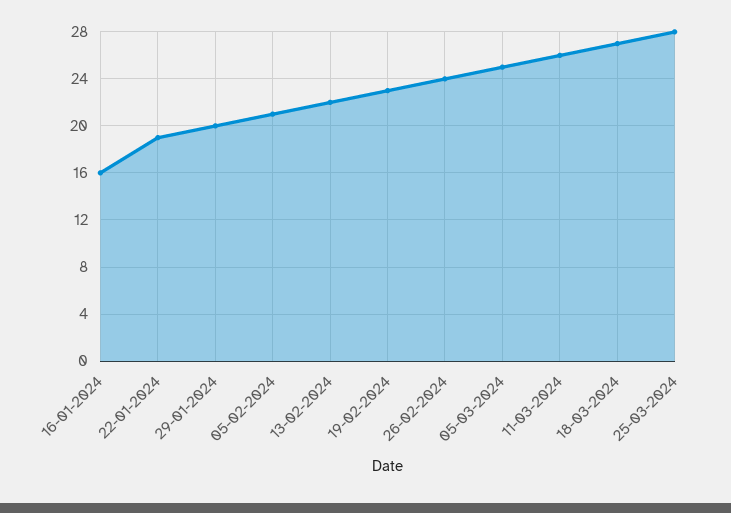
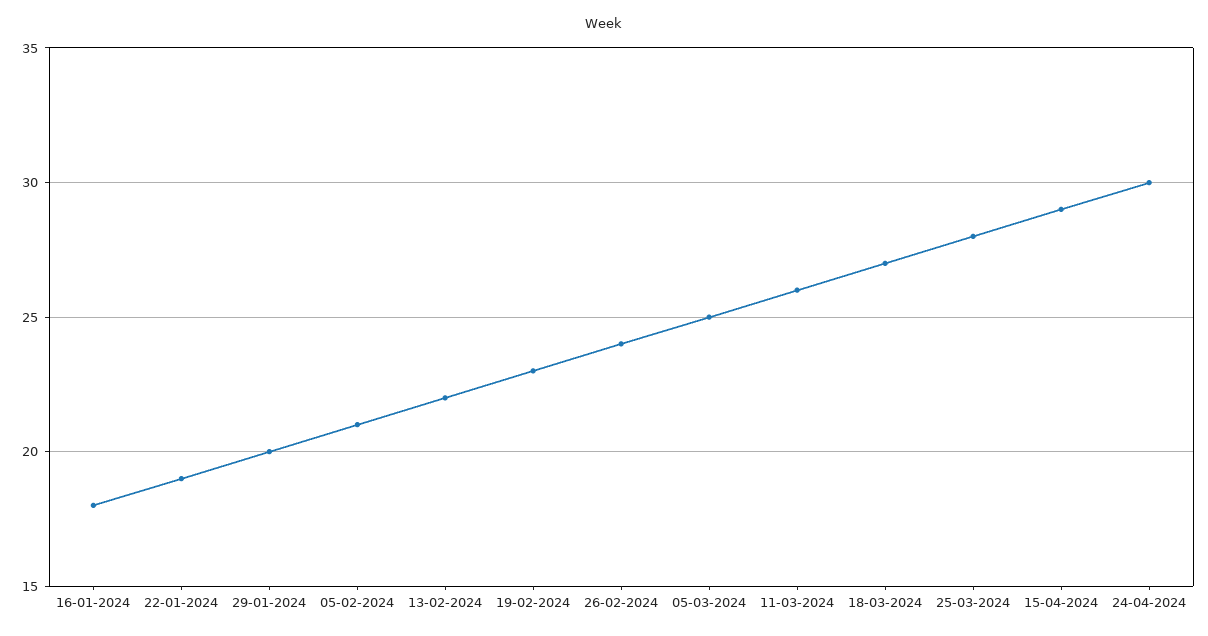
16-01-2024: 16 -> 18
15-04-2024: none -> 29
24-04-2024: none -> 30

